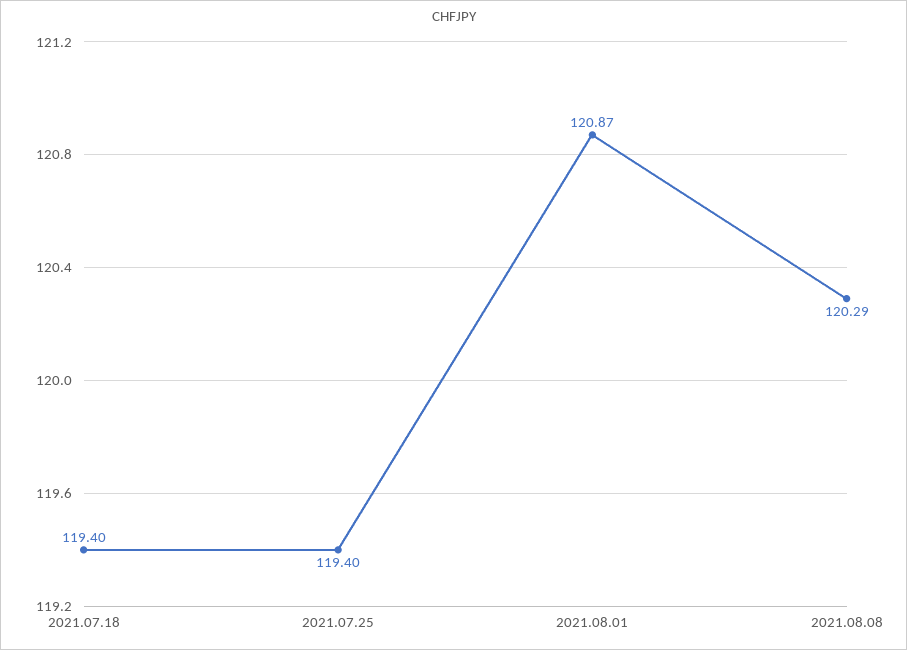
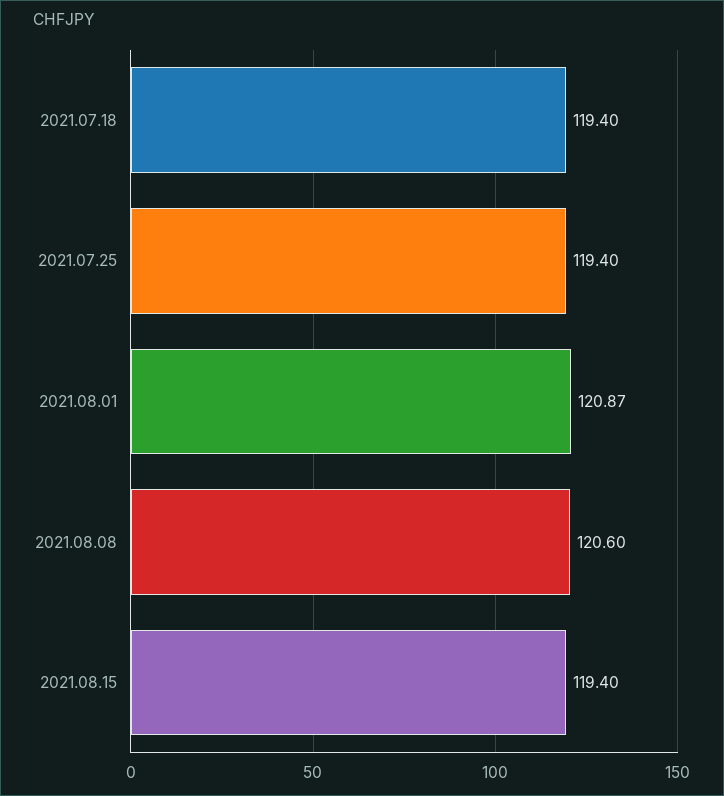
2021.08.08: 120.29 -> 120.6
2021.08.15: none -> 119.4

